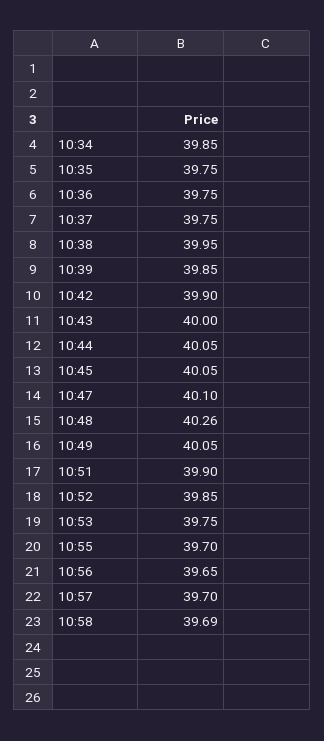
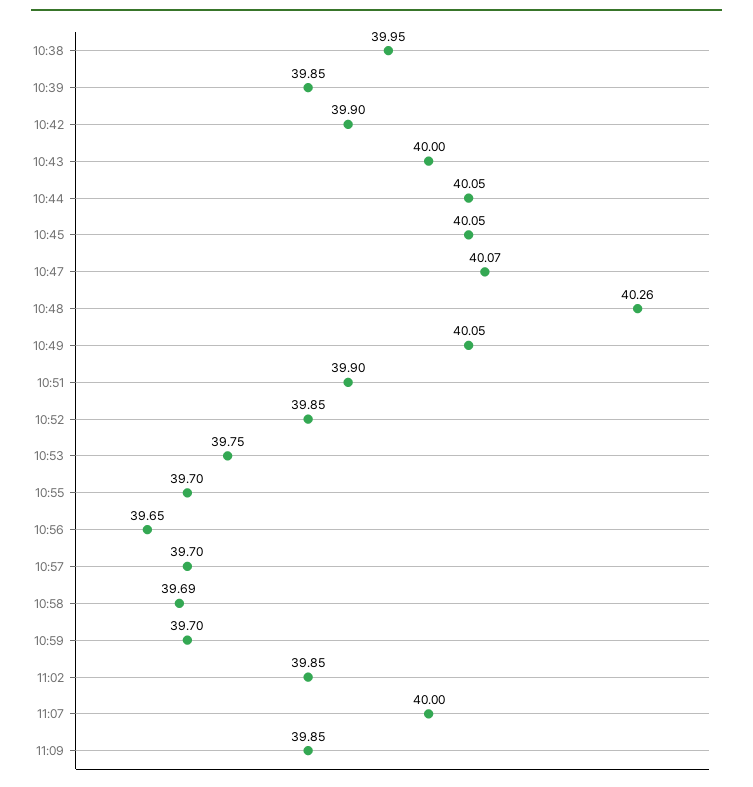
10:34: 39.85 -> none
10:35: 39.75 -> none
10:36: 39.75 -> none
10:37: 39.75 -> none
10:47: 40.1 -> 40.07
10:59: none -> 39.7
11:02: none -> 39.85
11:07: none -> 40
11:09: none -> 39.85

